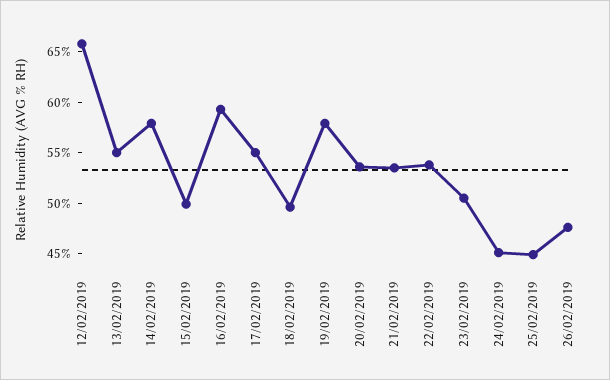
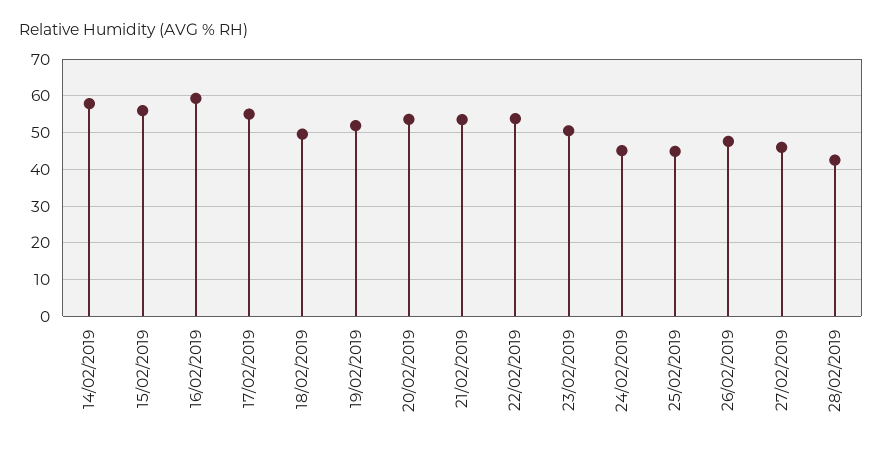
12/02/2019: 66 -> none
13/02/2019: 55 -> none
15/02/2019: 50 -> 56
19/02/2019: 58 -> 52
27/02/2019: none -> 46
28/02/2019: none -> 42

